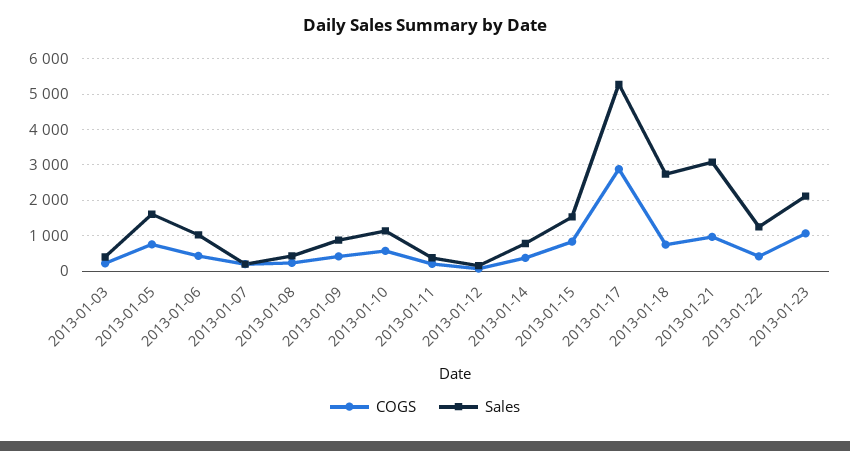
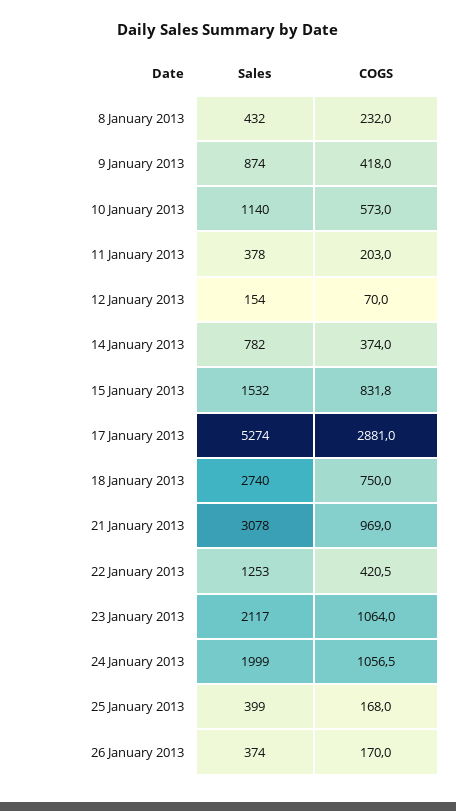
COGS, 2013-01-03: 200 -> none
Sales, 2013-01-03: 400 -> none
COGS, 2013-01-05: 800 -> none
Sales, 2013-01-05: 1600 -> none
COGS, 2013-01-06: 400 -> none
Sales, 2013-01-06: 1000 -> none
COGS, 2013-01-07: 200 -> none
Sales, 2013-01-07: 200 -> none
Sales, 24 January 2013: none -> 1999
COGS, 24 January 2013: none -> 1056.5
Sales, 25 January 2013: none -> 399
COGS, 25 January 2013: none -> 168
Sales, 26 January 2013: none -> 374
COGS, 26 January 2013: none -> 170

